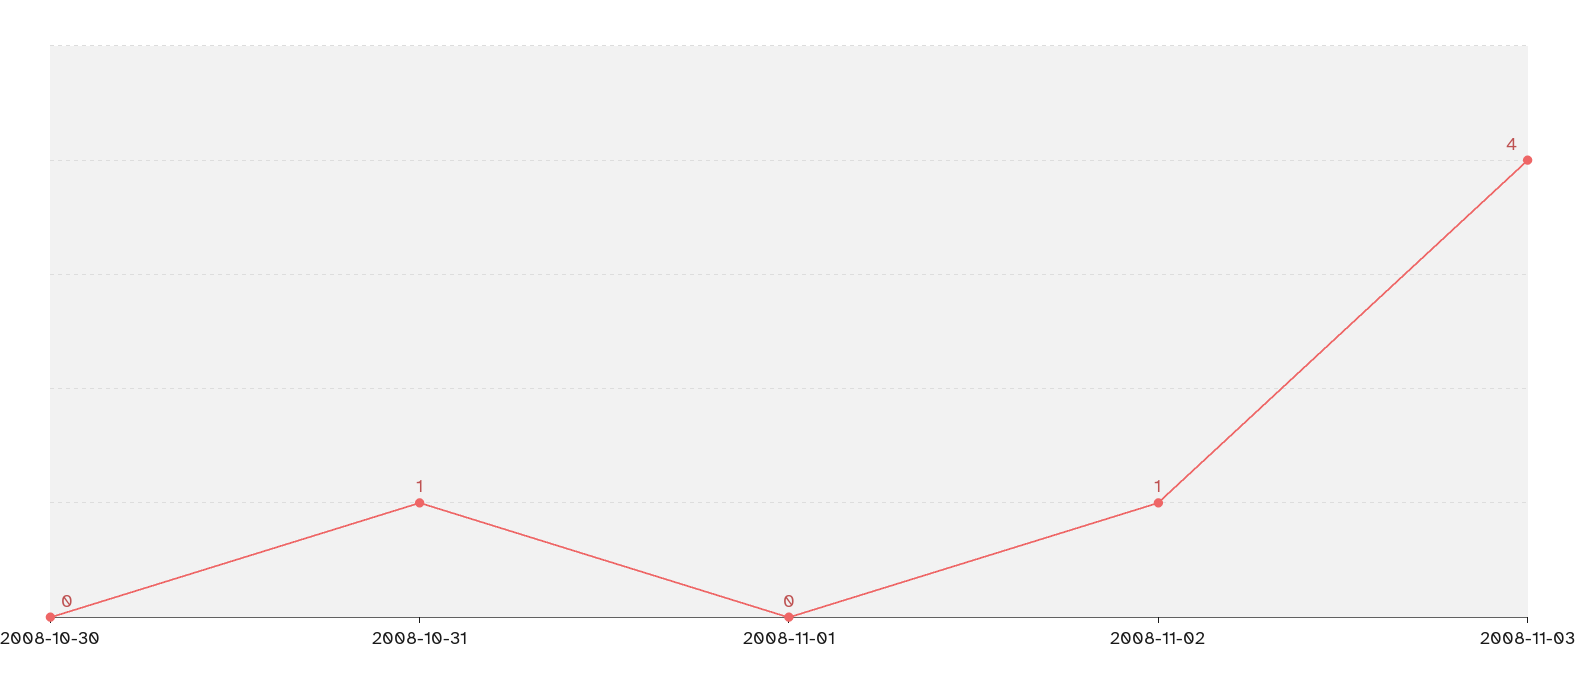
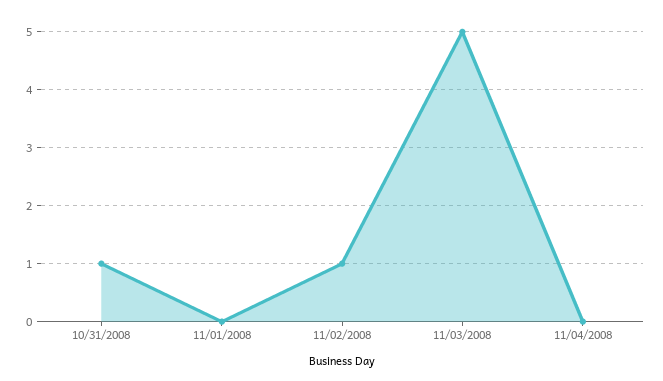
2008-10-30: 0 -> none
2008-11-03: 4 -> 5
11/04/2008: none -> 0

